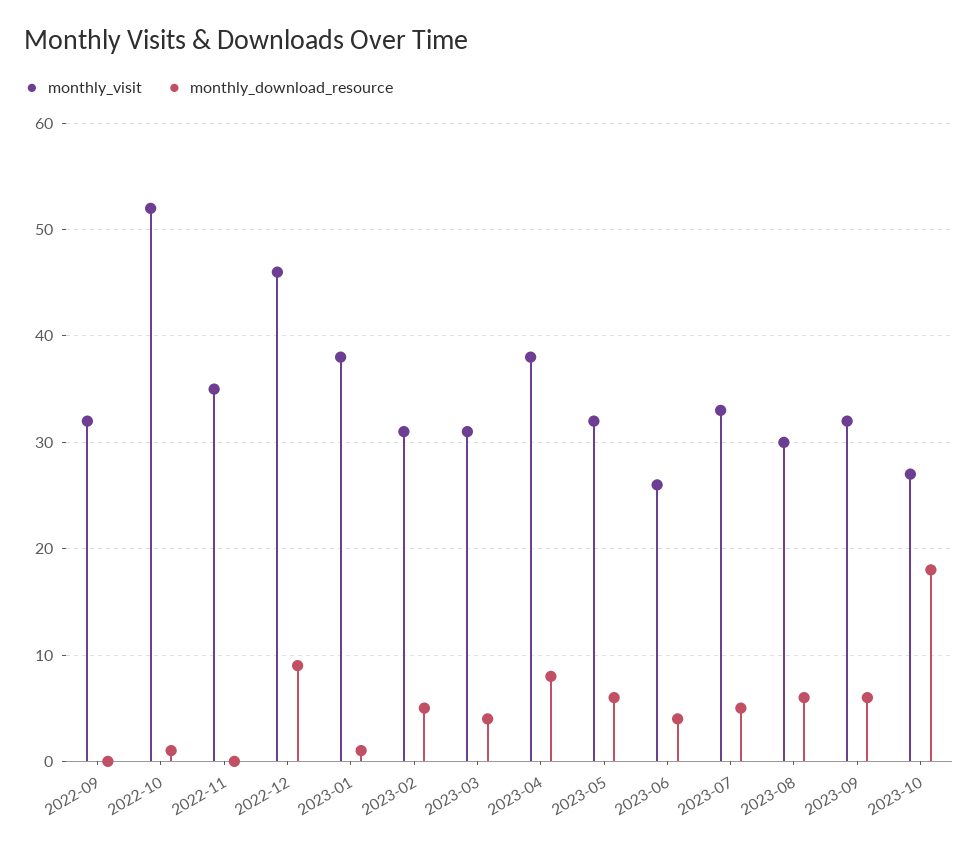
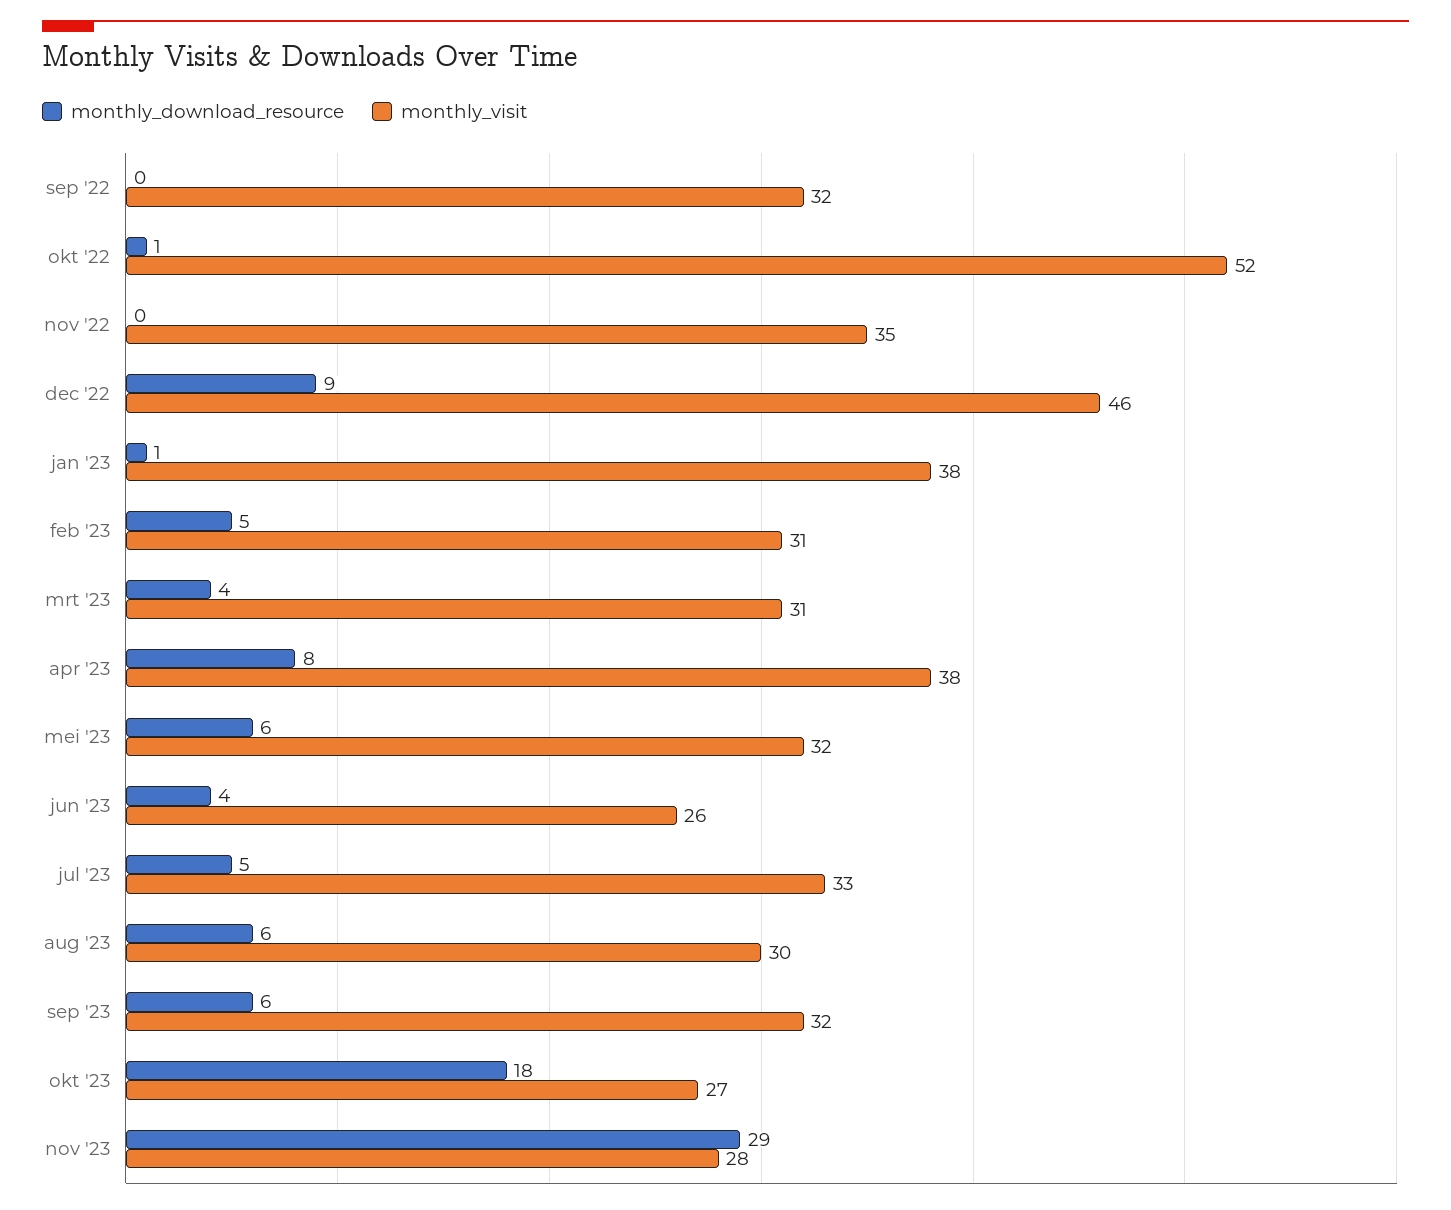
monthly_download_resource, nov '23: none -> 29
monthly_visit, nov '23: none -> 28

